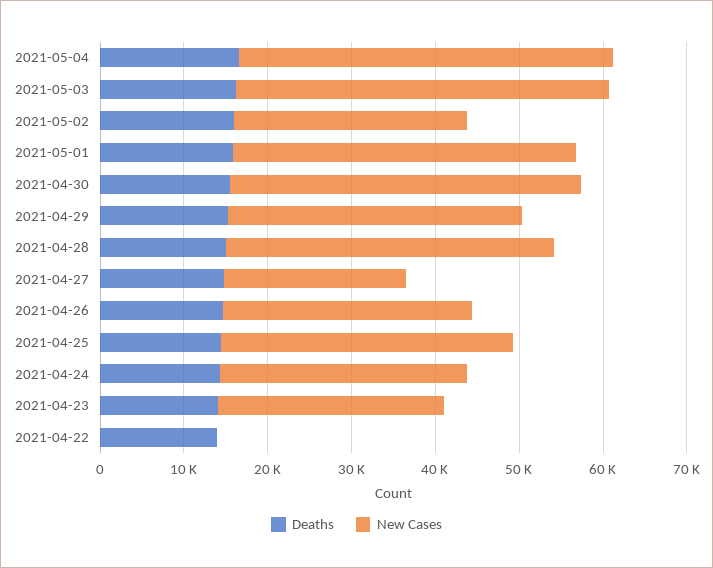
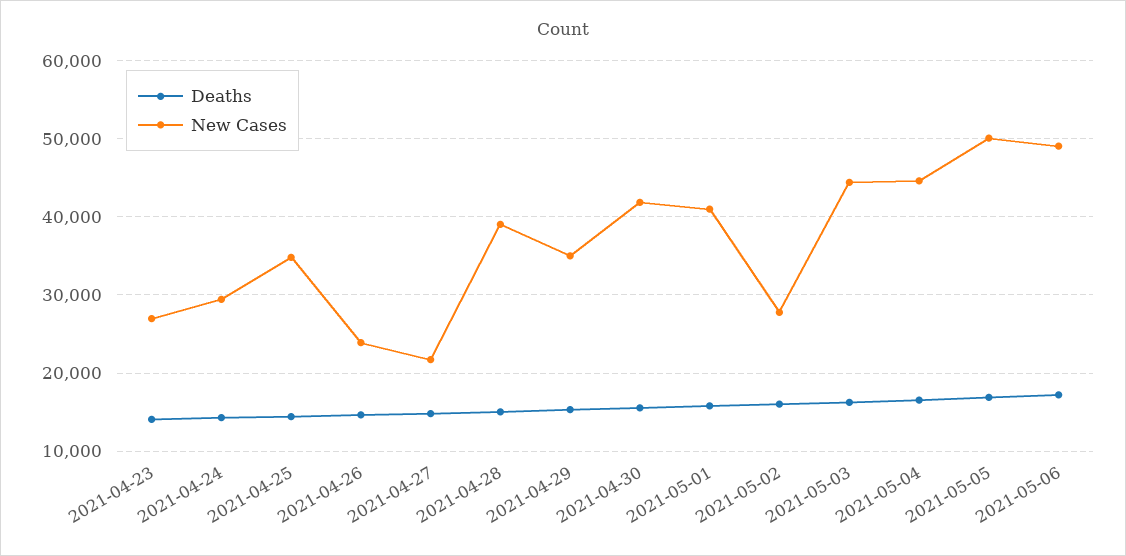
New Cases, 2021-04-26: 30000 -> 24000
Deaths, 2021-04-22: 14000 -> none
New Cases, 2021-04-22: 0 -> none
Deaths, 2021-05-05: none -> 17000
New Cases, 2021-05-05: none -> 50000
Deaths, 2021-05-06: none -> 17000
New Cases, 2021-05-06: none -> 49000

